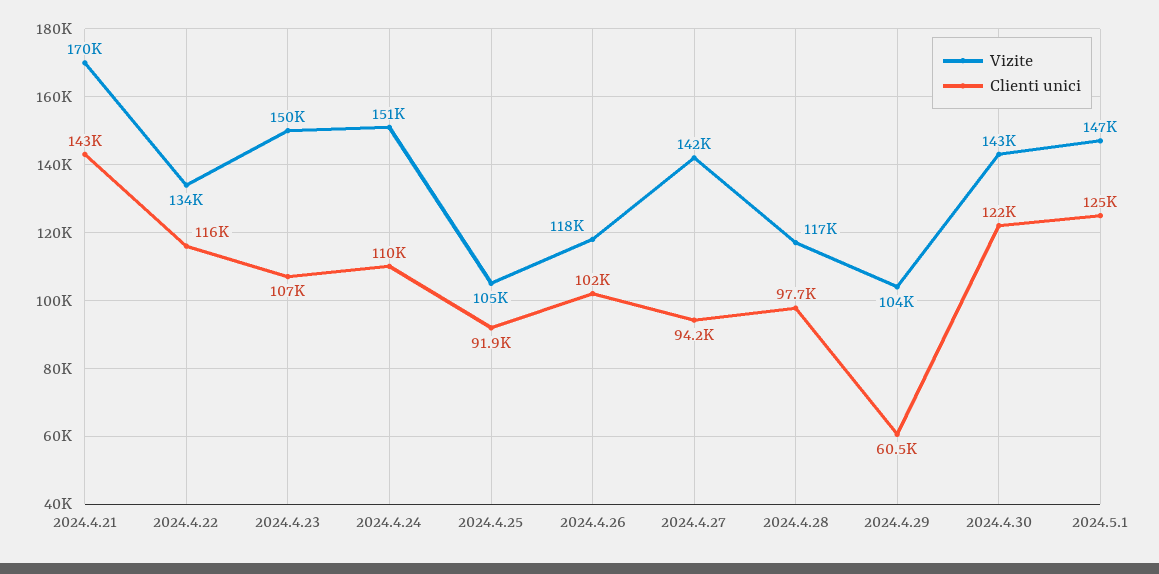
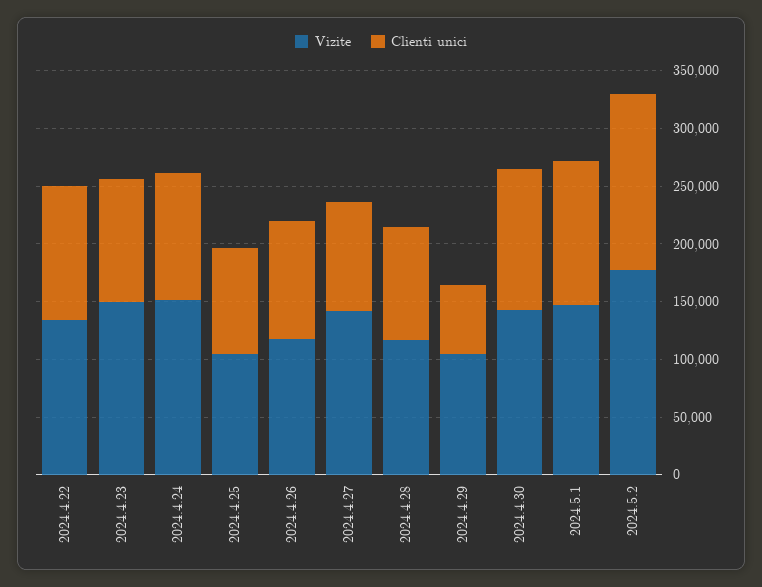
Vizite, 2024.4.21: 170000 -> none
Clienti unici, 2024.4.21: 143000 -> none
Vizite, 2024.5.2: none -> 180000
Clienti unici, 2024.5.2: none -> 150000

